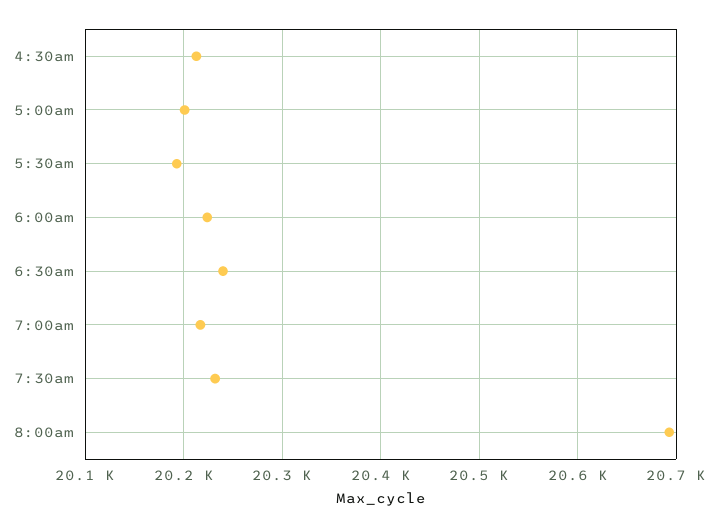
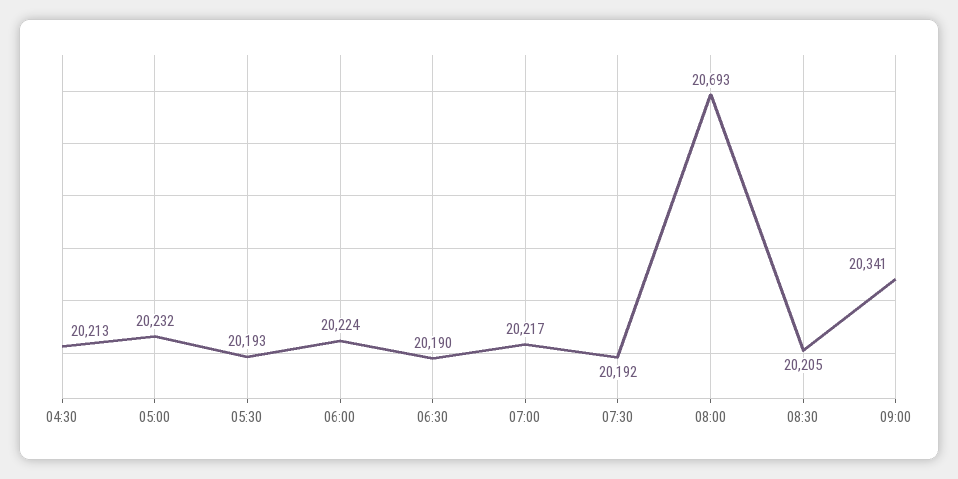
5:00am: 20200 -> 20232
6:30am: 20240 -> 20190
7:30am: 20230 -> 20192
08:30: none -> 20205
09:00: none -> 20341

